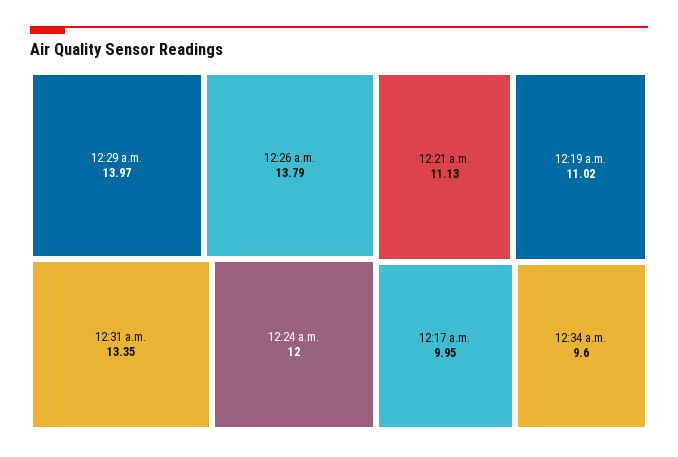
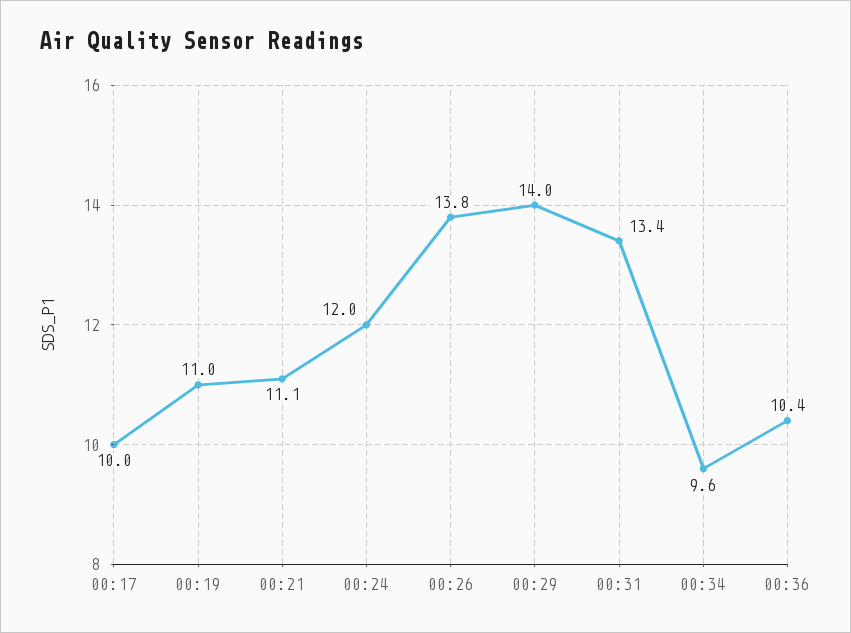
00:36: none -> 10.4

